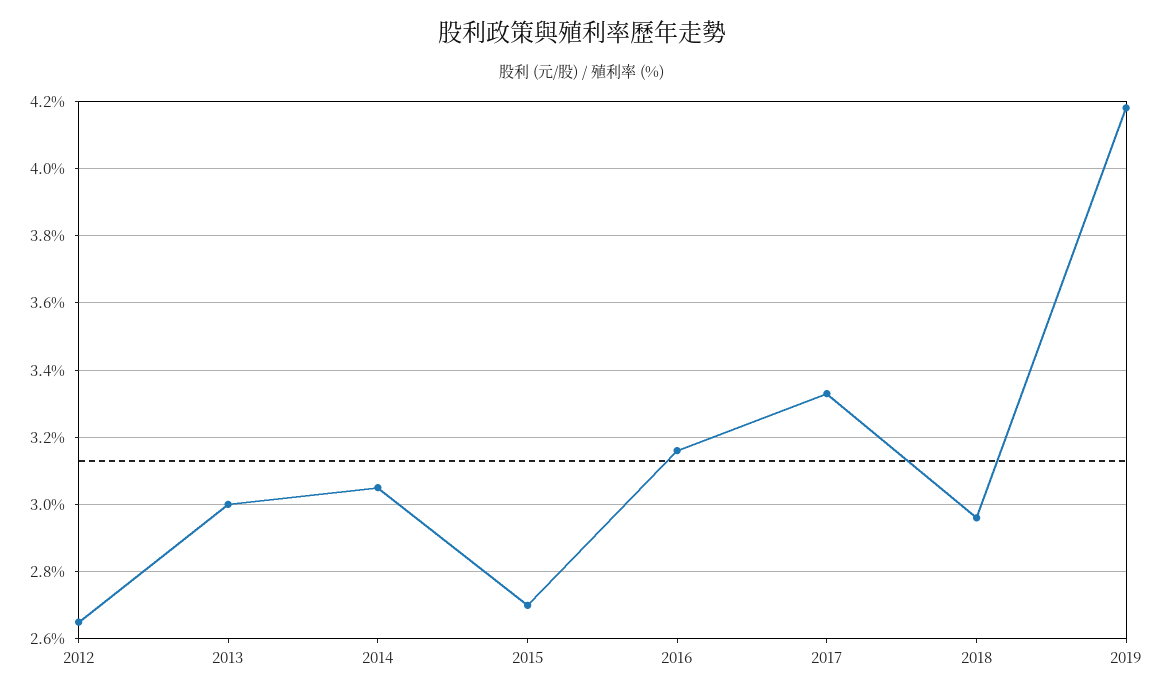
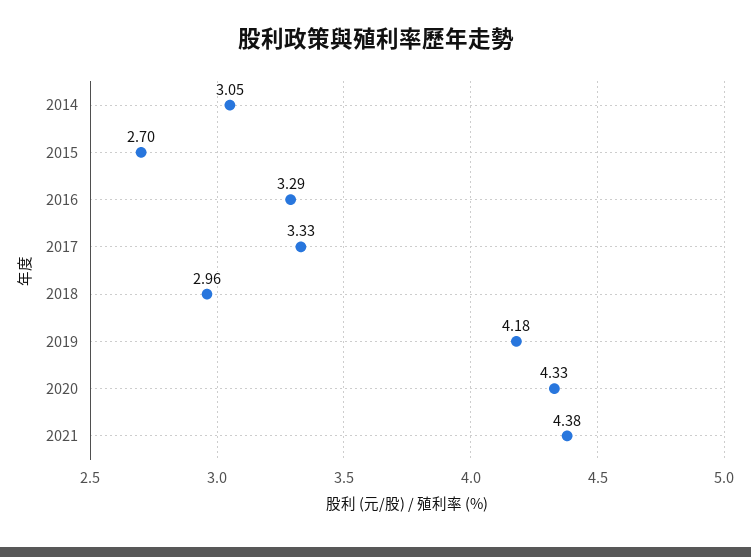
2012: 2.65 -> none
2013: 3 -> none
2016: 3.15 -> 3.29
2020: none -> 4.33
2021: none -> 4.38

